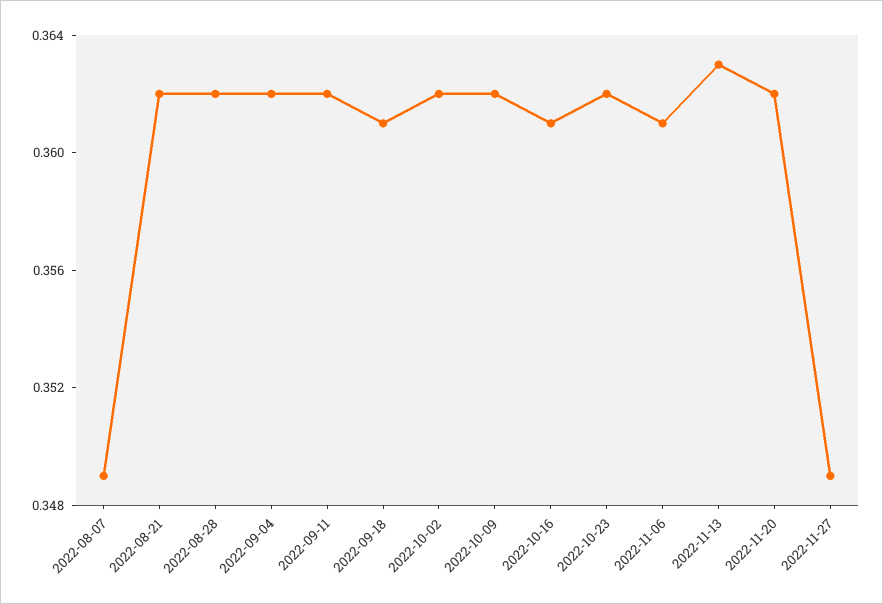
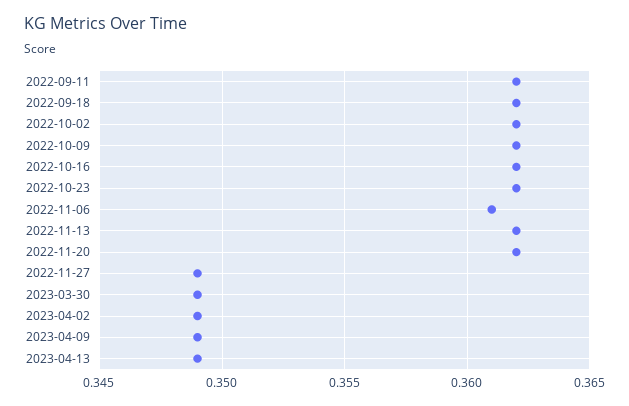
2022-08-07: 0.349 -> none
2022-08-21: 0.362 -> none
2022-08-28: 0.362 -> none
2022-09-04: 0.362 -> none
2022-09-18: 0.361 -> 0.362
2022-10-16: 0.361 -> 0.362
2022-11-13: 0.363 -> 0.362
2023-03-30: none -> 0.349
2023-04-02: none -> 0.349
2023-04-09: none -> 0.349
2023-04-13: none -> 0.349

